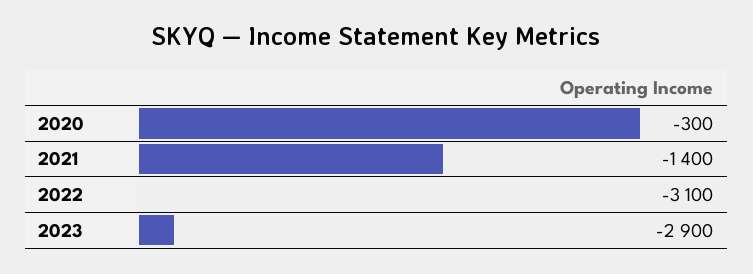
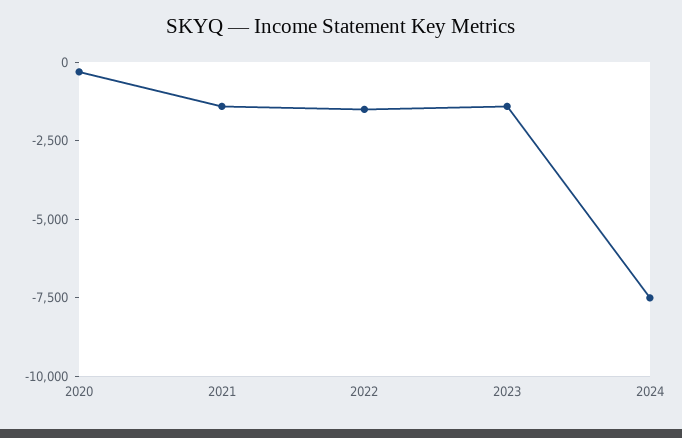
2022: -3100 -> -1500
2023: -2900 -> -1500
2024: none -> -7500

